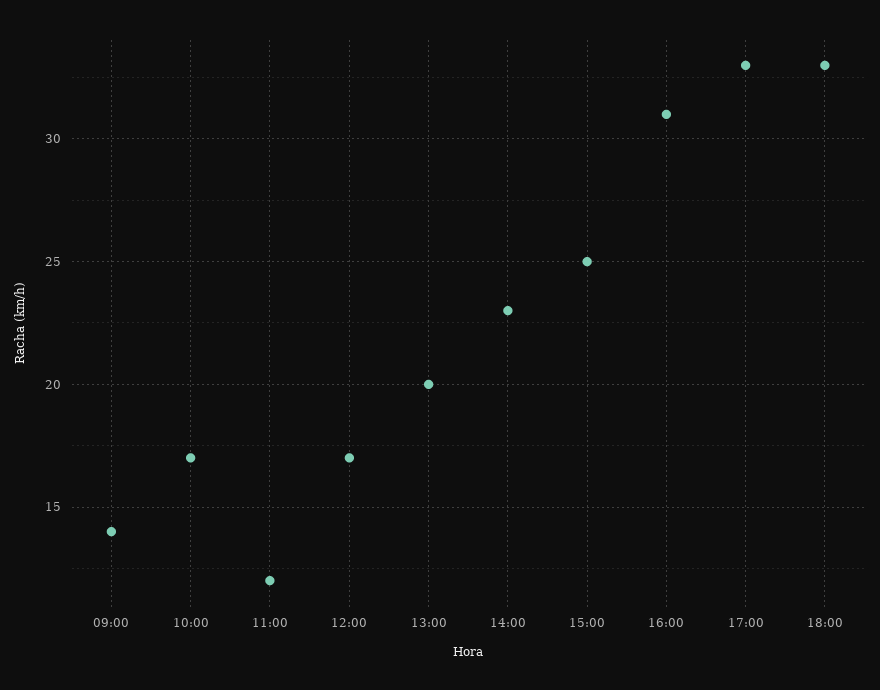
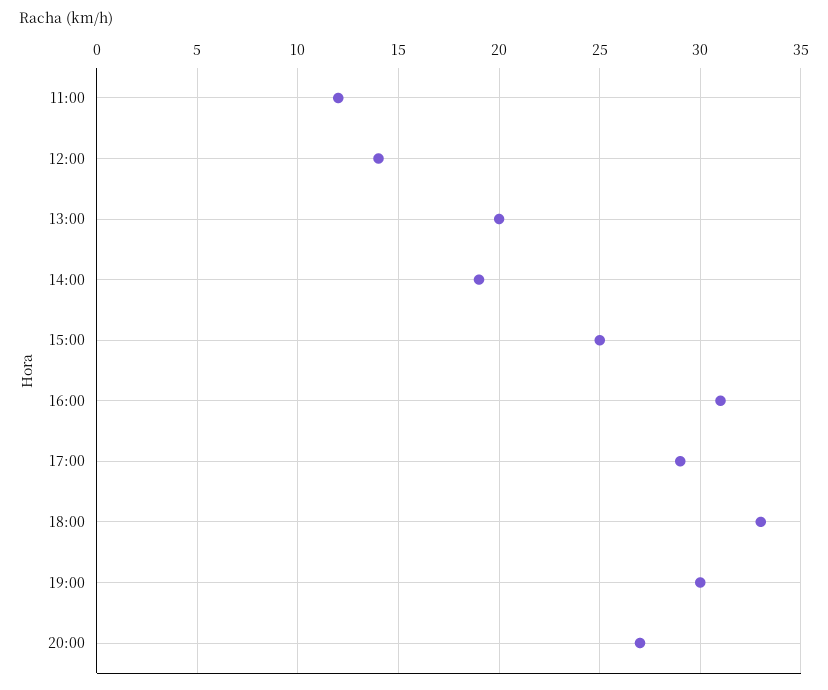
09:00: 14 -> none
10:00: 17 -> none
12:00: 17 -> 14
14:00: 23 -> 19
17:00: 33 -> 29
19:00: none -> 30
20:00: none -> 27

